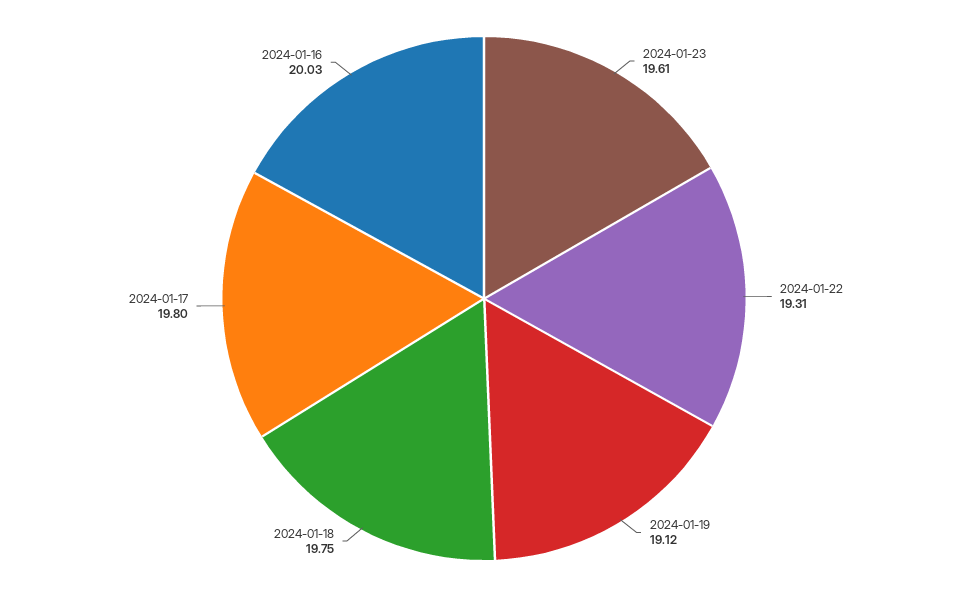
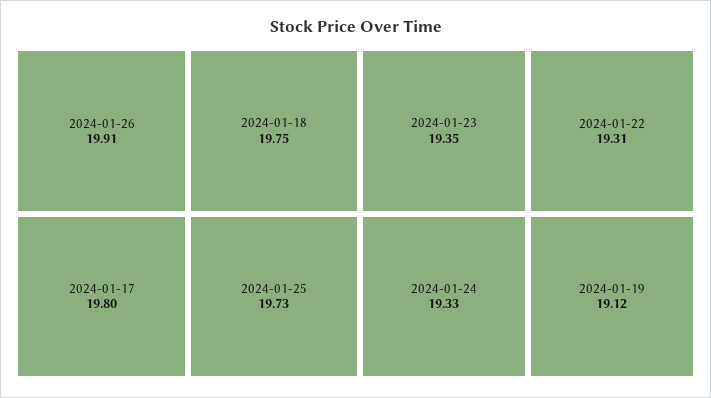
2024-01-23: 19.61 -> 19.35
2024-01-16: 20.03 -> none
2024-01-26: none -> 19.91
2024-01-25: none -> 19.73
2024-01-24: none -> 19.33

